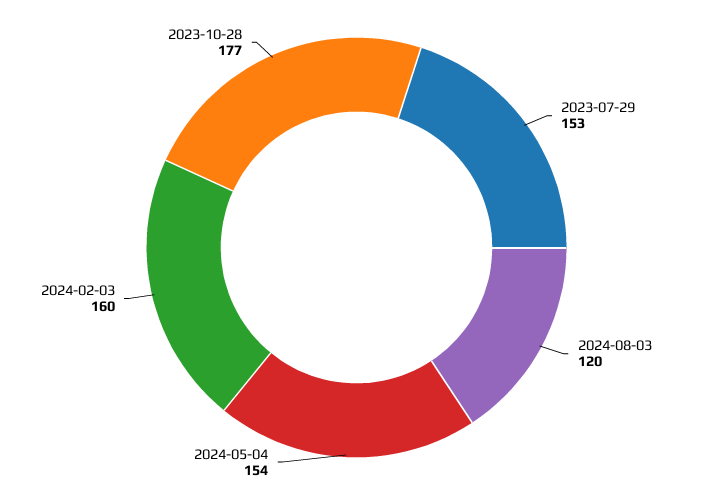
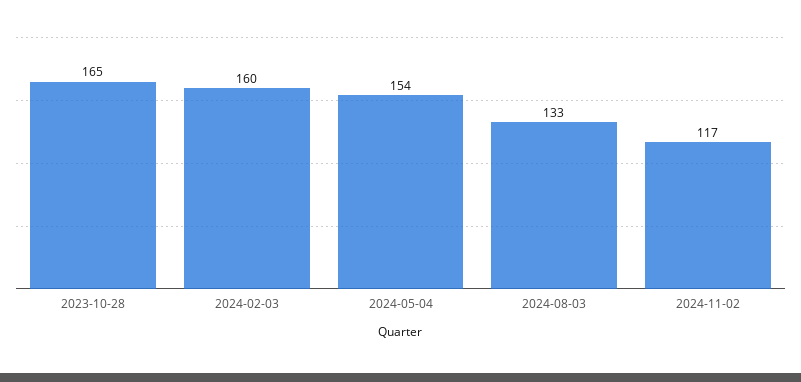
2023-07-29: 153 -> none
2024-08-03: 120 -> 133
2023-10-28: 177 -> 165
2024-11-02: none -> 117

